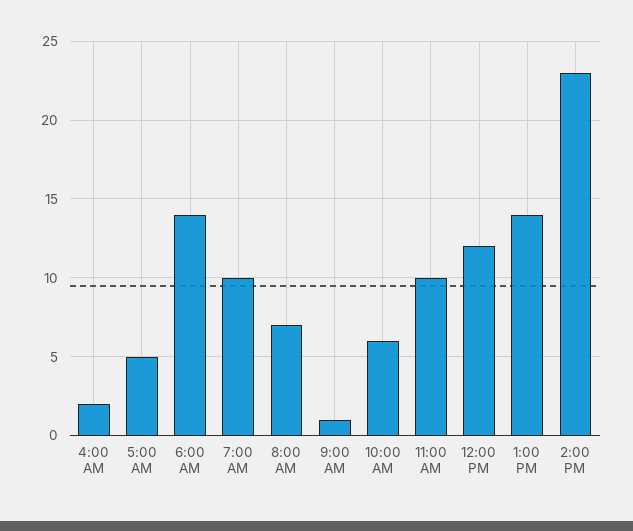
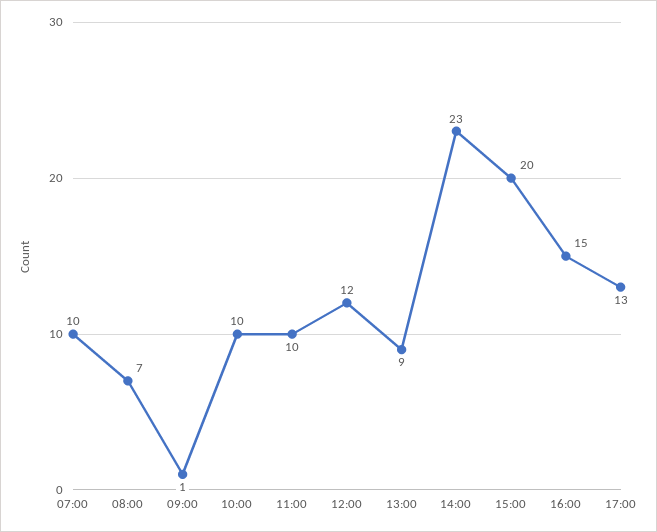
4:00 AM: 2 -> none
5:00 AM: 5 -> none
6:00 AM: 14 -> none
10:00 AM: 6 -> 10
1:00 PM: 14 -> 9
15:00: none -> 20
16:00: none -> 15
17:00: none -> 13

